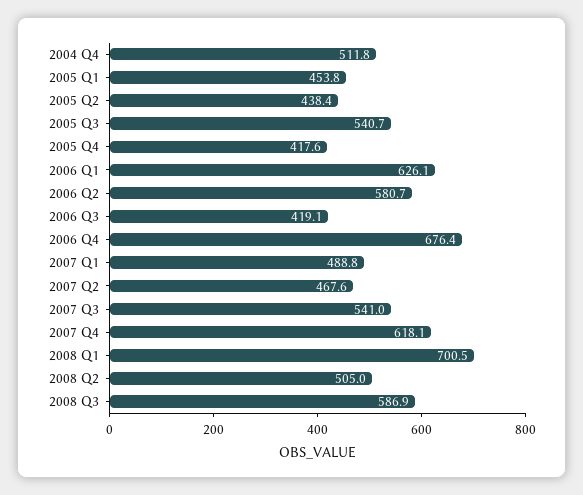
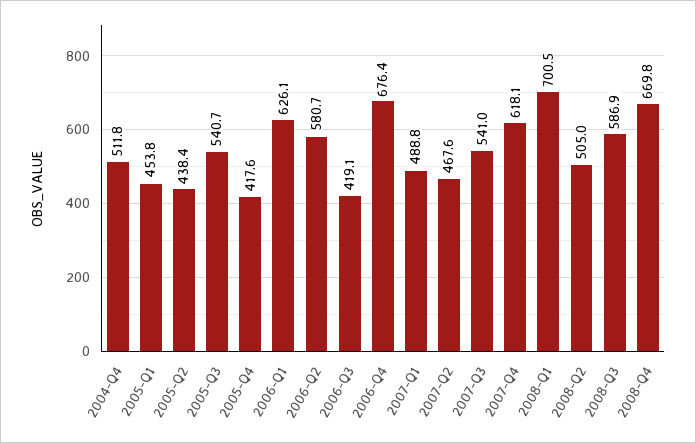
2008-Q4: none -> 669.8

